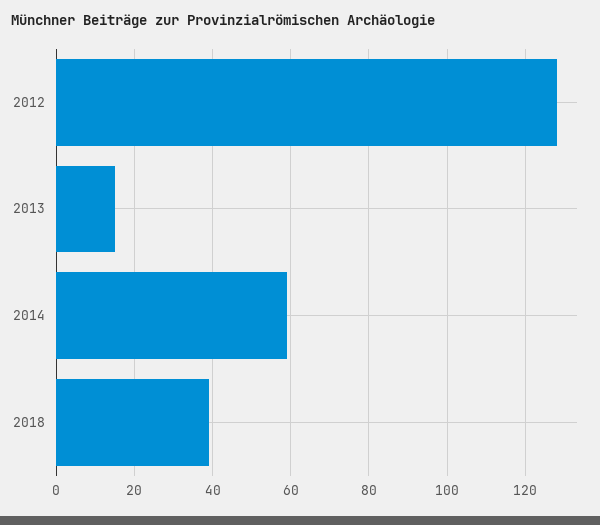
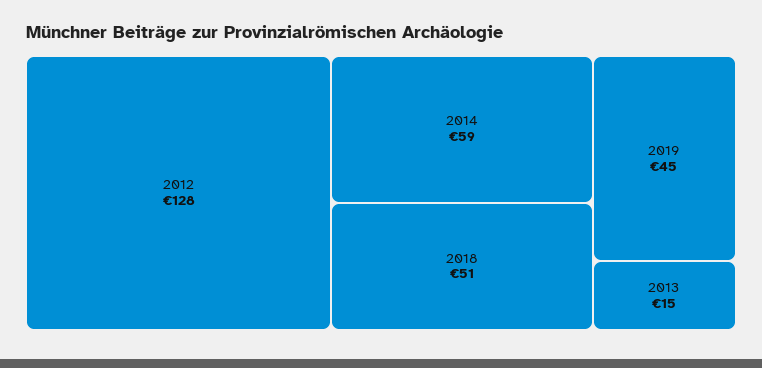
2018: 40 -> 51
2019: none -> 45

